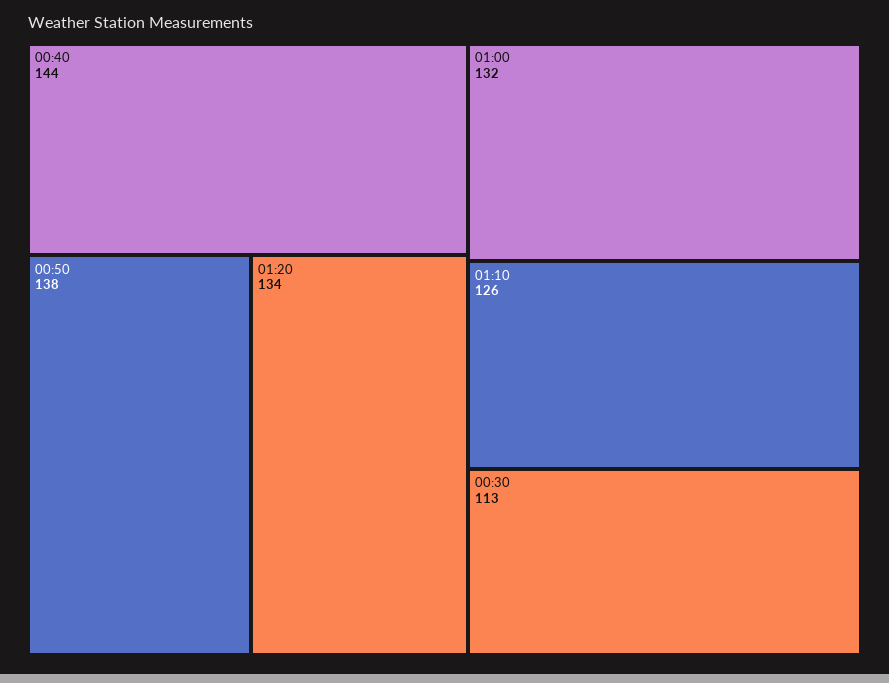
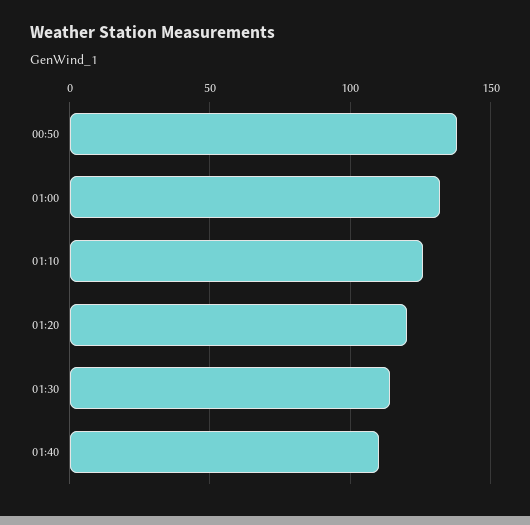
00:40: 144 -> none
01:20: 134 -> 120
00:30: 113 -> none
01:30: none -> 115
01:40: none -> 110

